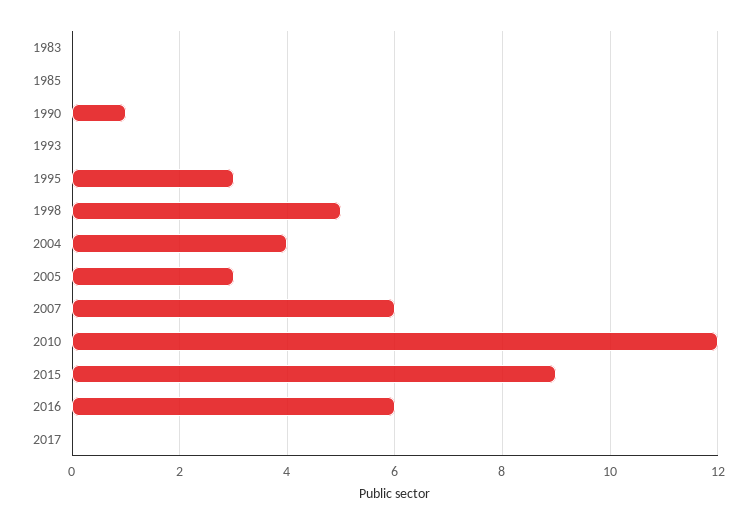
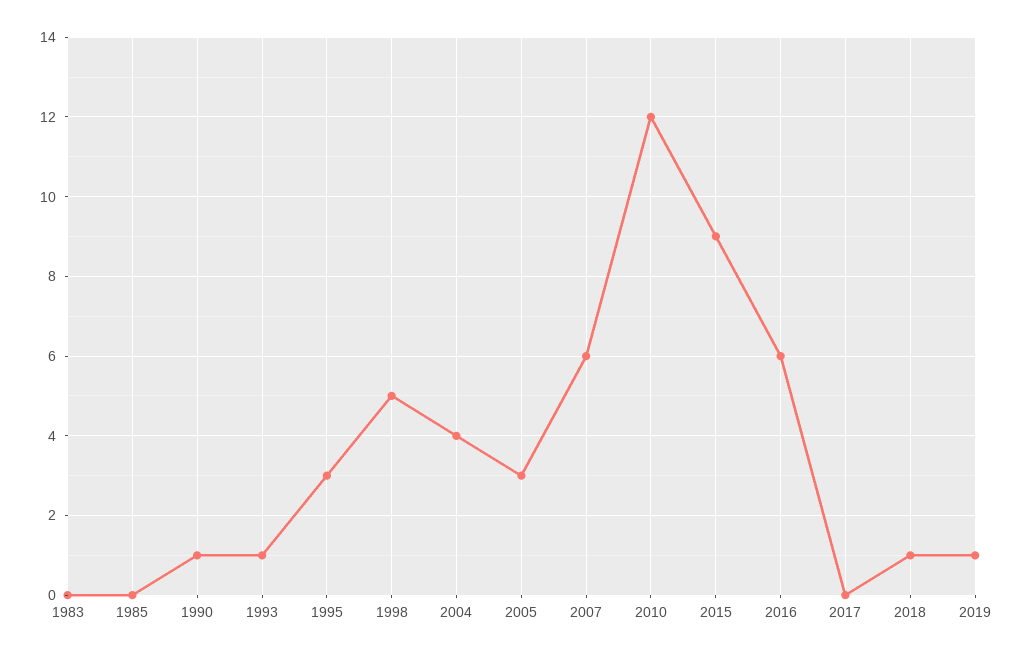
1993: 0 -> 1
2018: none -> 1
2019: none -> 1

